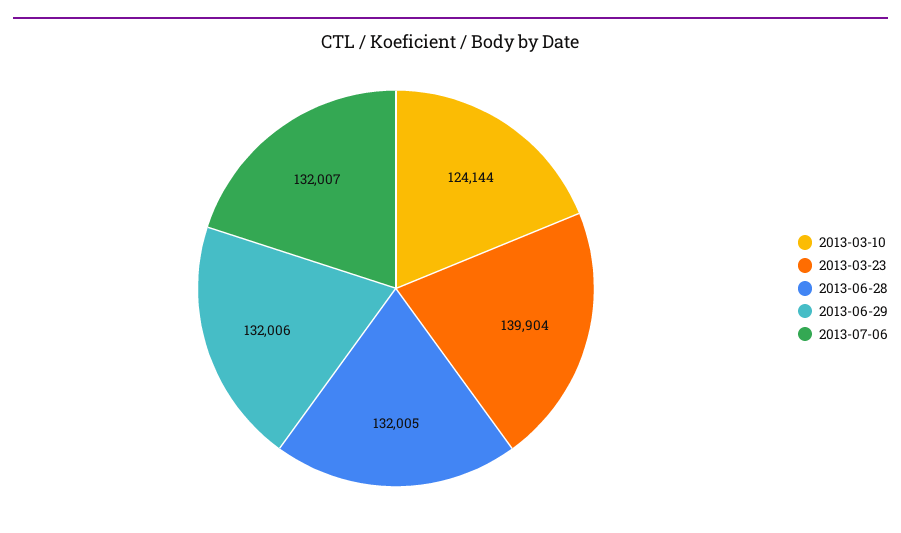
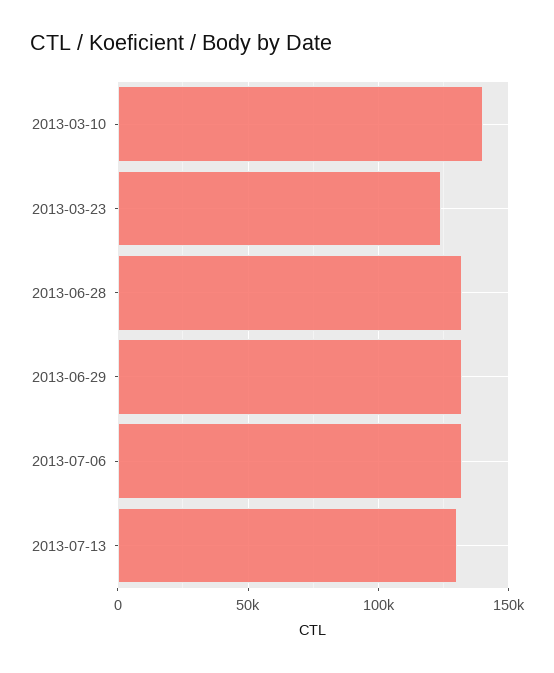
2013-03-10: 124144 -> 140000
2013-03-23: 139904 -> 125000
2013-07-13: none -> 130000

